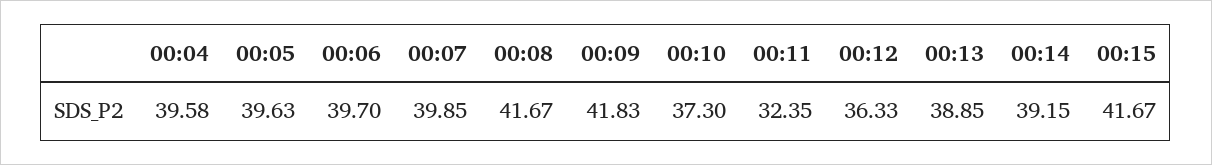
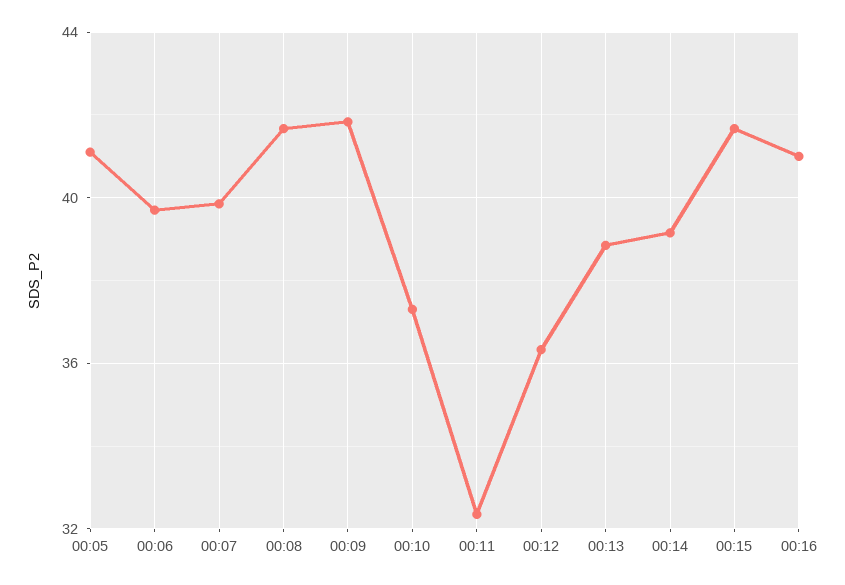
00:04: 39.58 -> none
00:05: 39.63 -> 41
00:16: none -> 41

